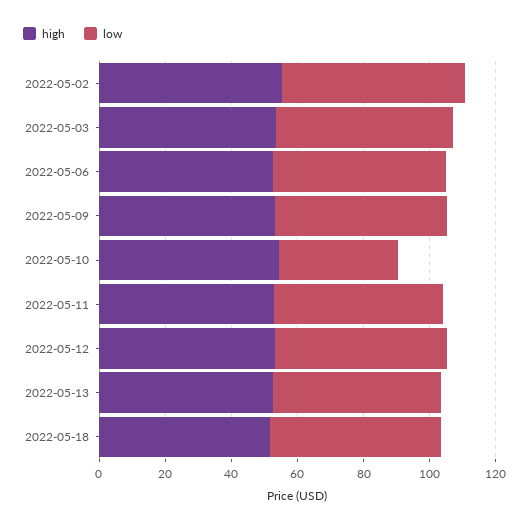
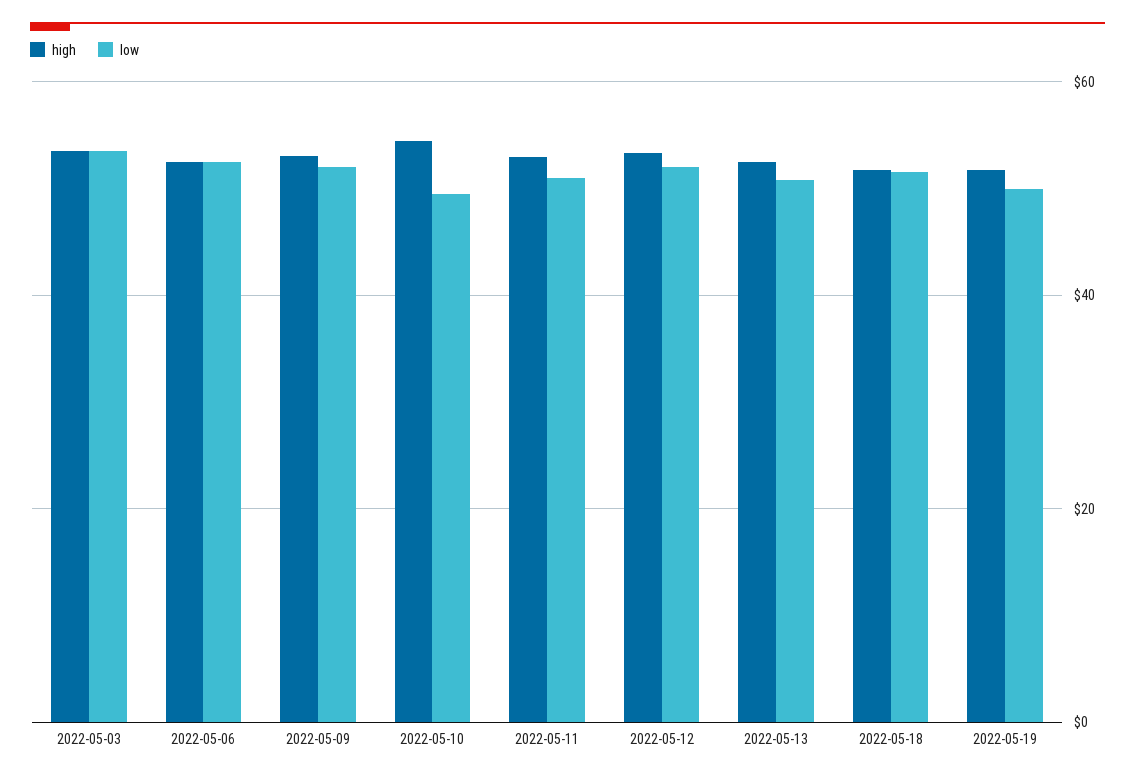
high, 2022-05-02: 55 -> none
low, 2022-05-02: 55 -> none
low, 2022-05-10: 35 -> 50
high, 2022-05-19: none -> 52
low, 2022-05-19: none -> 50

